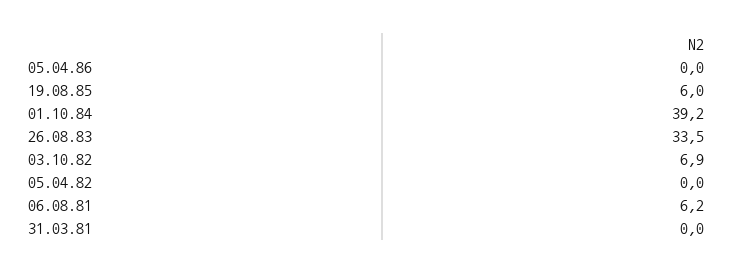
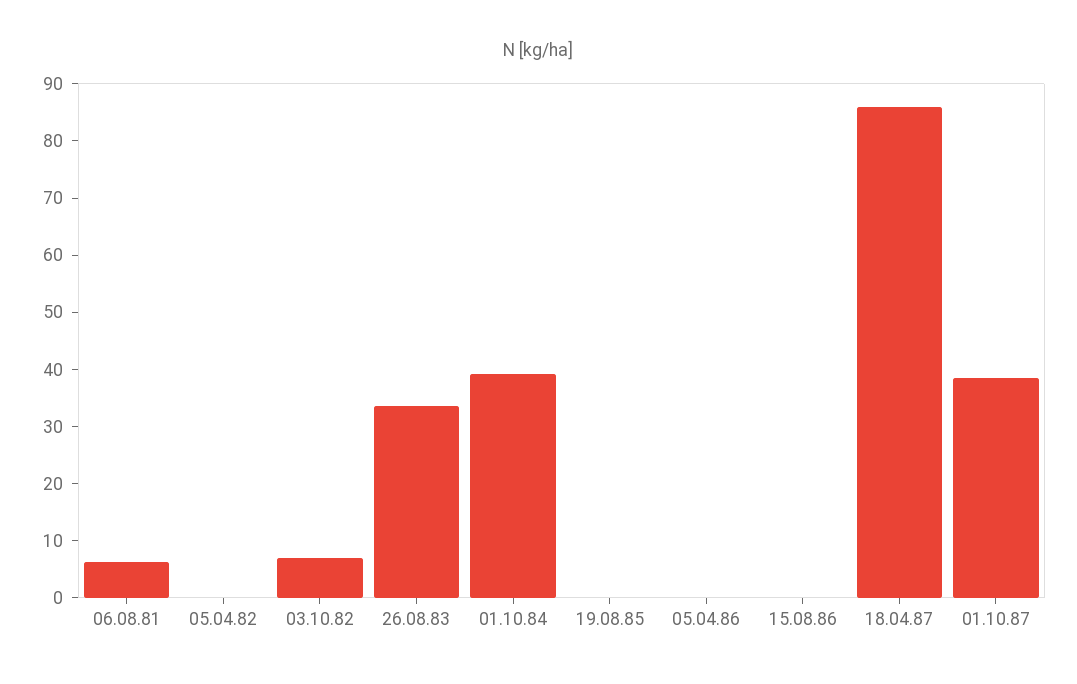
19.08.85: 6 -> 0
31.03.81: 0 -> none
15.08.86: none -> 0
18.04.87: none -> 86
01.10.87: none -> 38

